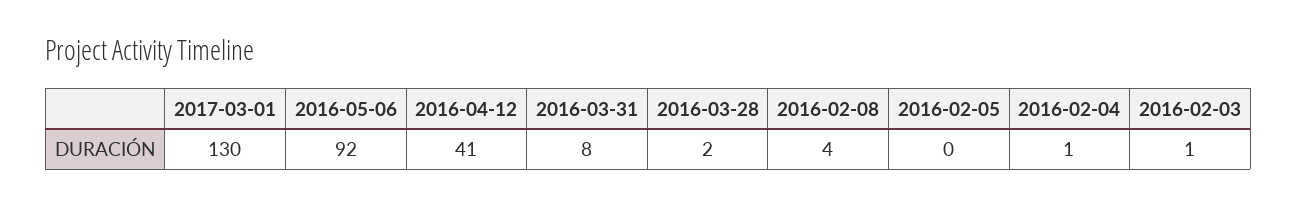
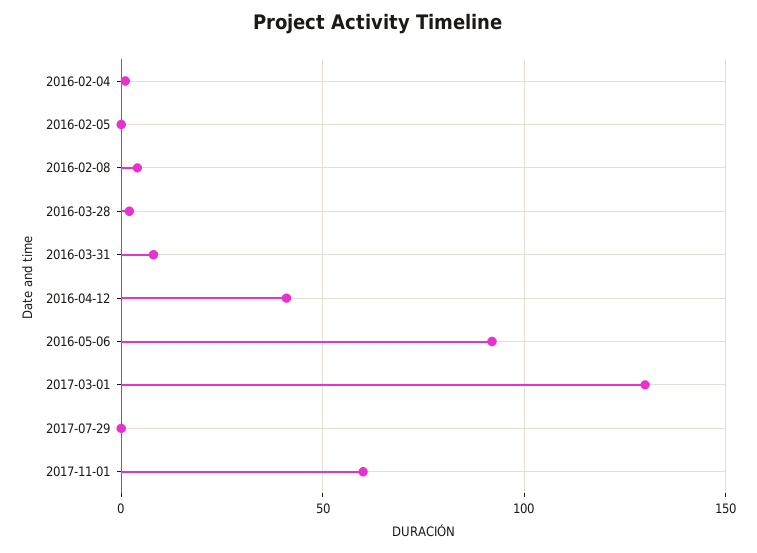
2016-02-03: 1 -> none
2017-07-29: none -> 0
2017-11-01: none -> 60

